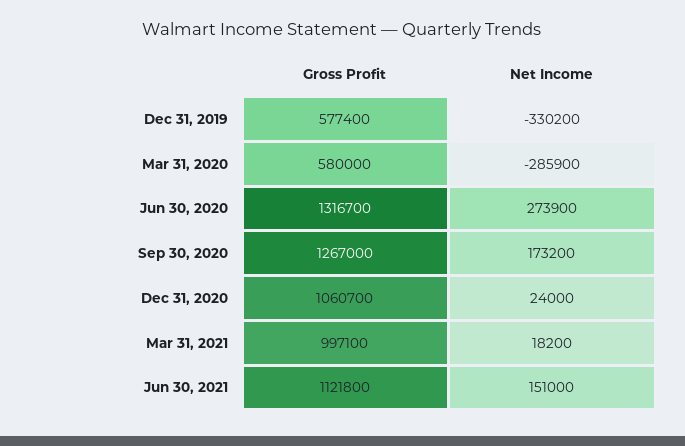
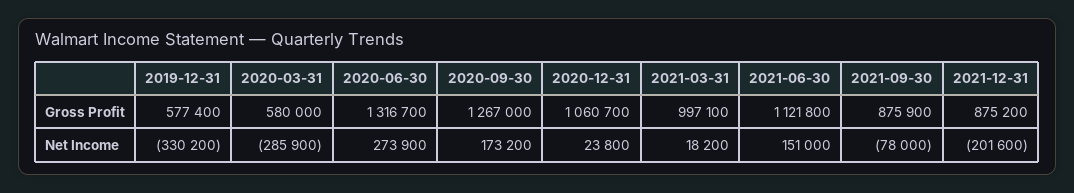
Net Income, Dec 31, 2020: 24000 -> 23800
Gross Profit, 2021-09-30: none -> 875900
Gross Profit, 2021-12-31: none -> 875200
Net Income, 2021-09-30: none -> -78000
Net Income, 2021-12-31: none -> -201600

